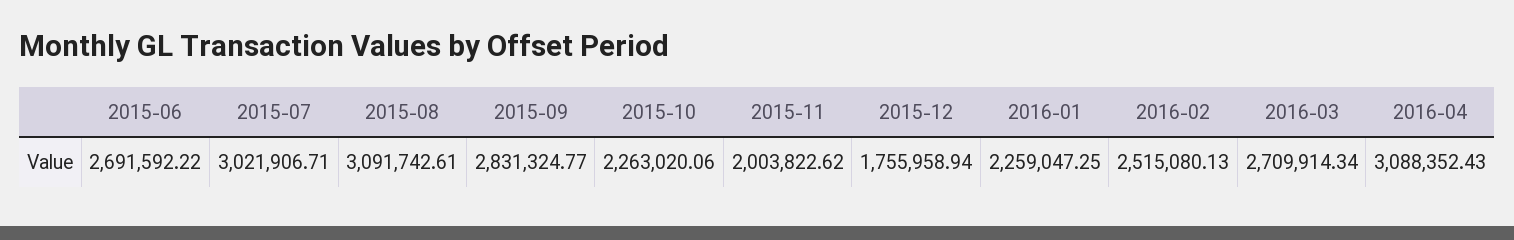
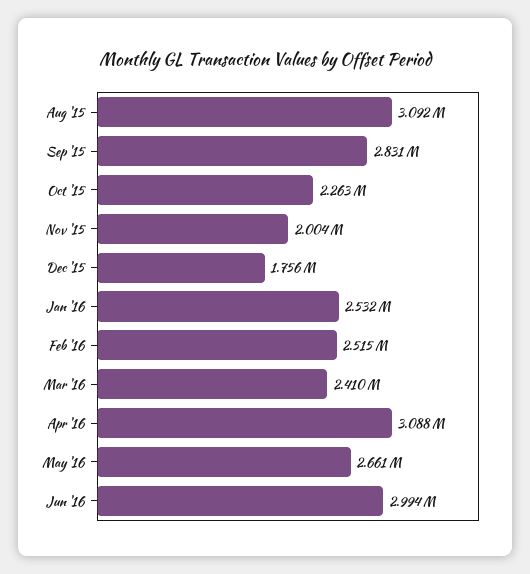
2015-06: 2691592.22 -> none
2015-07: 3021906.71 -> none
2016-01: 2259047.25 -> 2532000
2016-03: 2709914.34 -> 2410000
May '16: none -> 2661000
Jun '16: none -> 2994000

